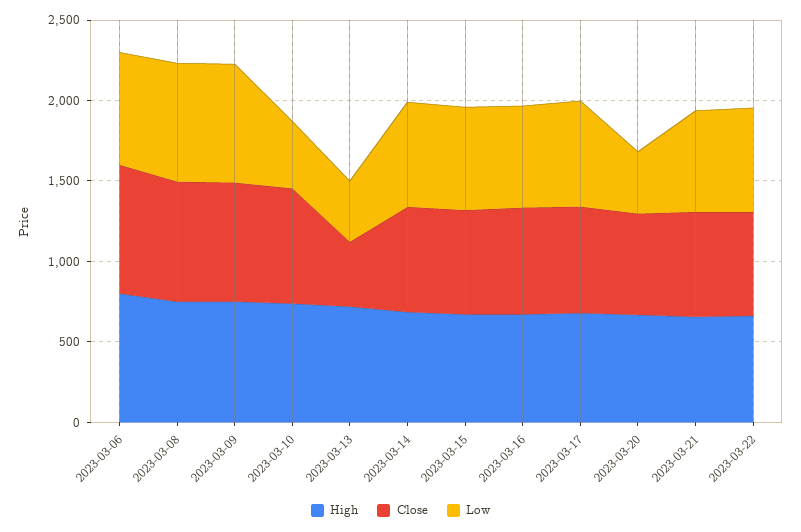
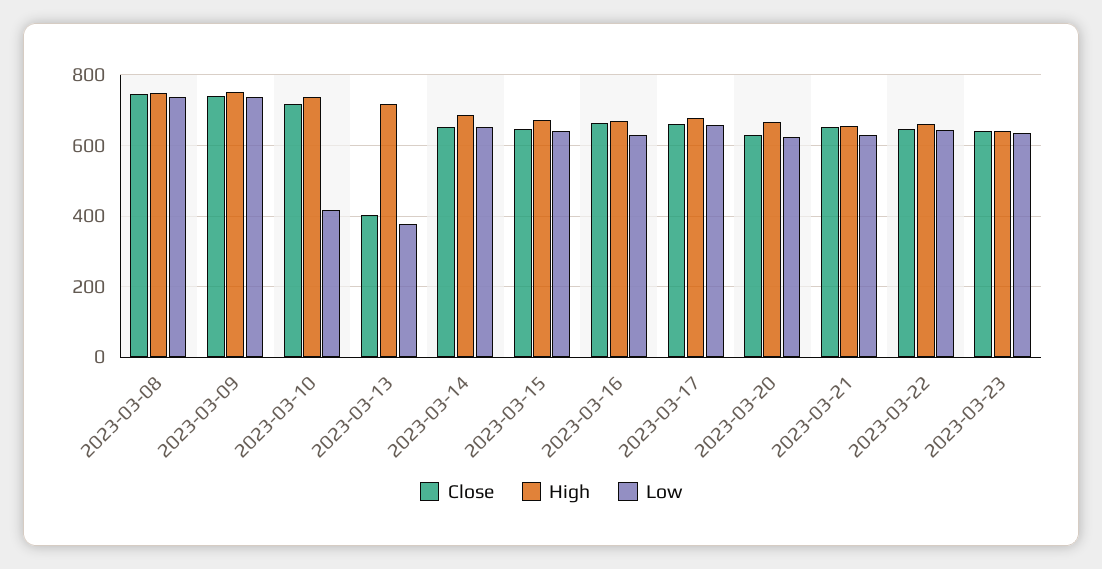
High, 2023-03-06: 800 -> none
Close, 2023-03-06: 800 -> none
Low, 2023-03-06: 700 -> none
Low, 2023-03-20: 400 -> 620
Close, 2023-03-23: none -> 640
High, 2023-03-23: none -> 640
Low, 2023-03-23: none -> 640

